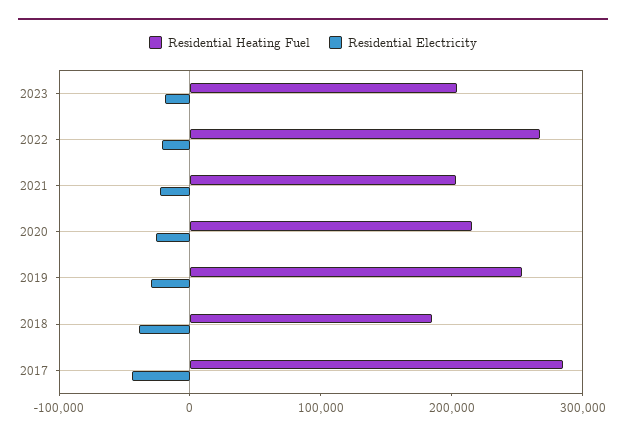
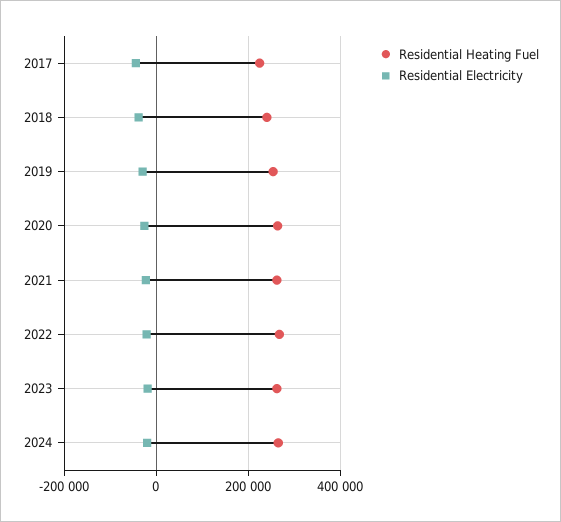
Residential Heating Fuel, 2023: 200000 -> 260000
Residential Heating Fuel, 2021: 200000 -> 260000
Residential Heating Fuel, 2020: 220000 -> 260000
Residential Heating Fuel, 2018: 180000 -> 240000
Residential Heating Fuel, 2017: 280000 -> 220000
Residential Heating Fuel, 2024: none -> 260000
Residential Electricity, 2024: none -> -20000

